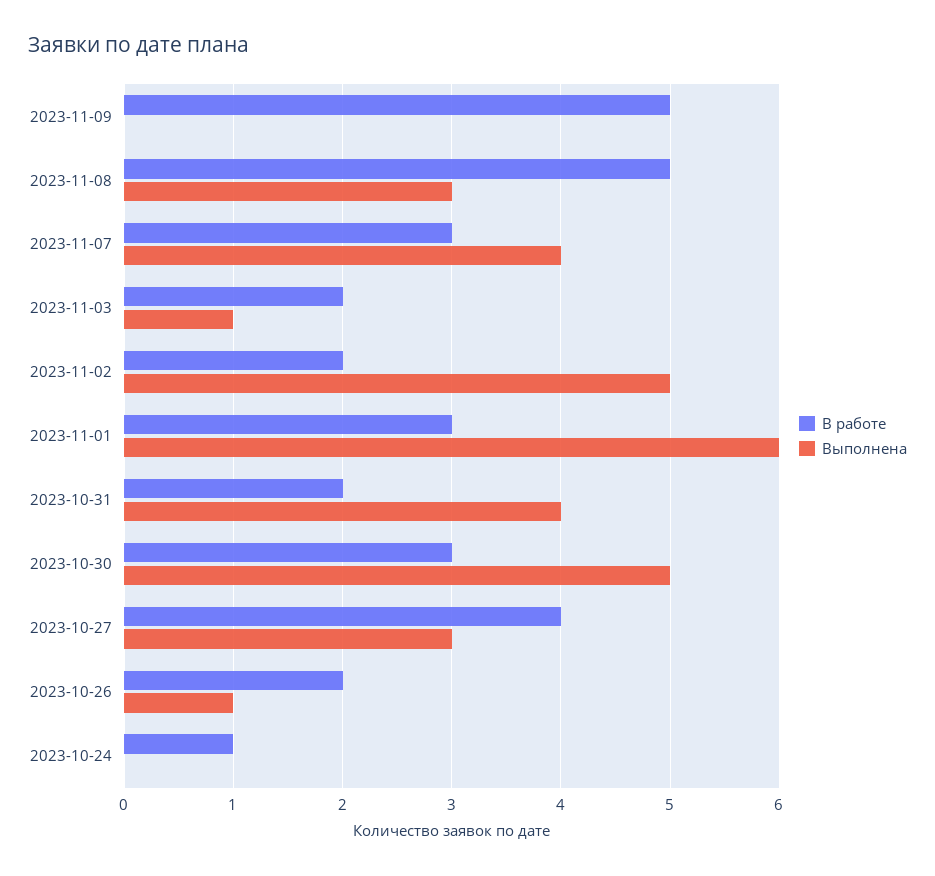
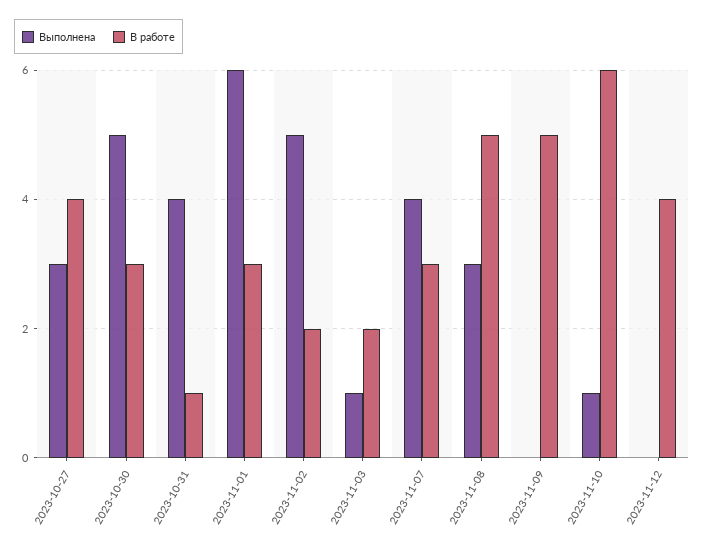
В работе, 2023-10-31: 2 -> 1
В работе, 2023-10-26: 2 -> none
Выполнена, 2023-10-26: 1 -> none
В работе, 2023-10-24: 1 -> none
Выполнена, 2023-10-24: 0 -> none
Выполнена, 2023-11-10: none -> 1
В работе, 2023-11-10: none -> 6
Выполнена, 2023-11-12: none -> 0
В работе, 2023-11-12: none -> 4

